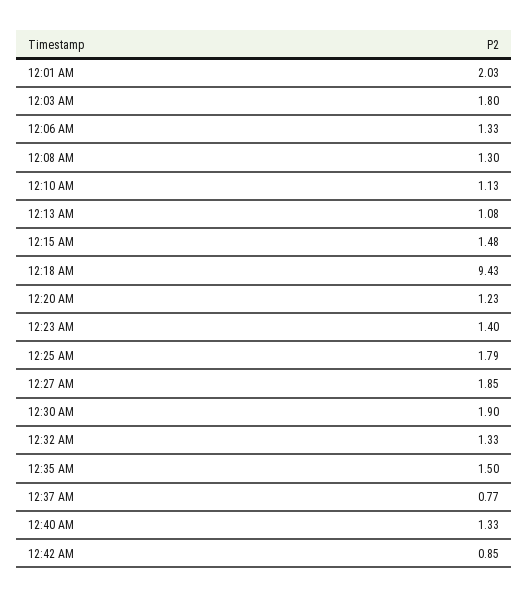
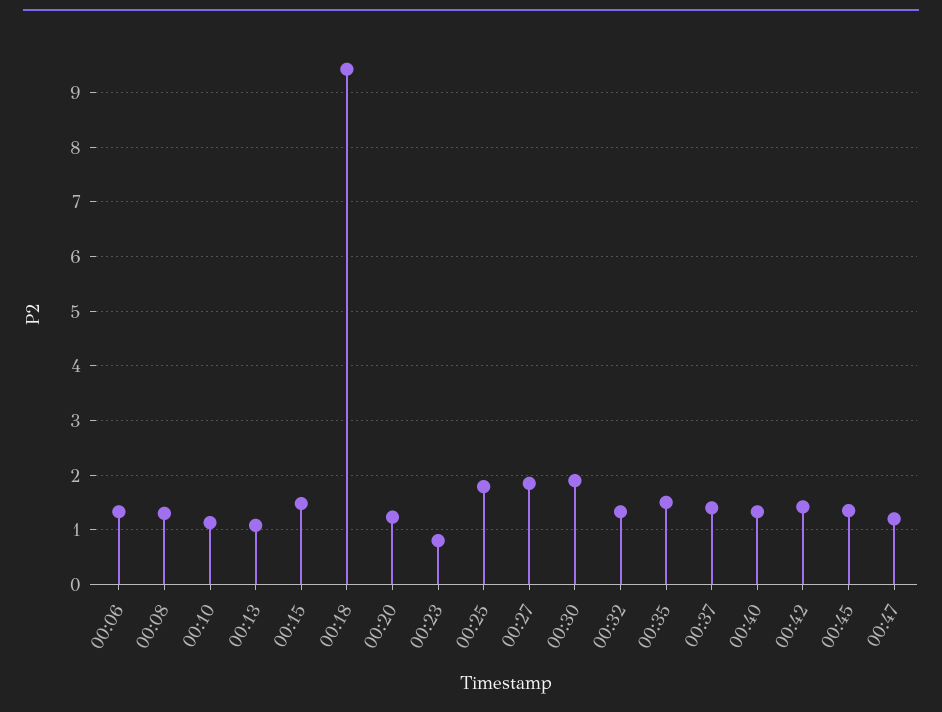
12:01 AM: 2.03 -> none
12:03 AM: 1.8 -> none
12:23 AM: 1.4 -> 0.8
12:37 AM: 0.77 -> 1.4
12:42 AM: 0.85 -> 1.4
00:45: none -> 1.4
00:47: none -> 1.2

